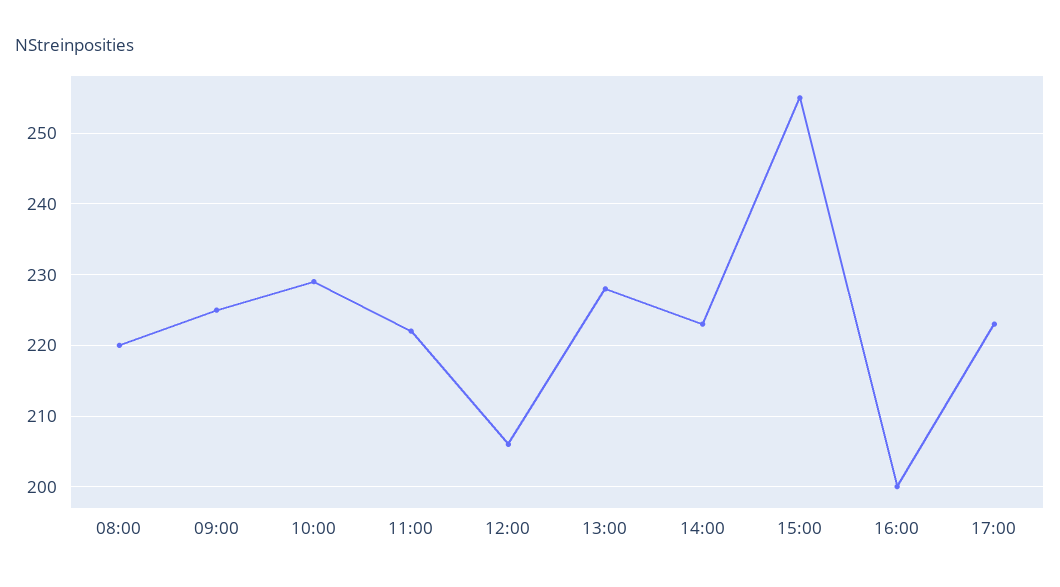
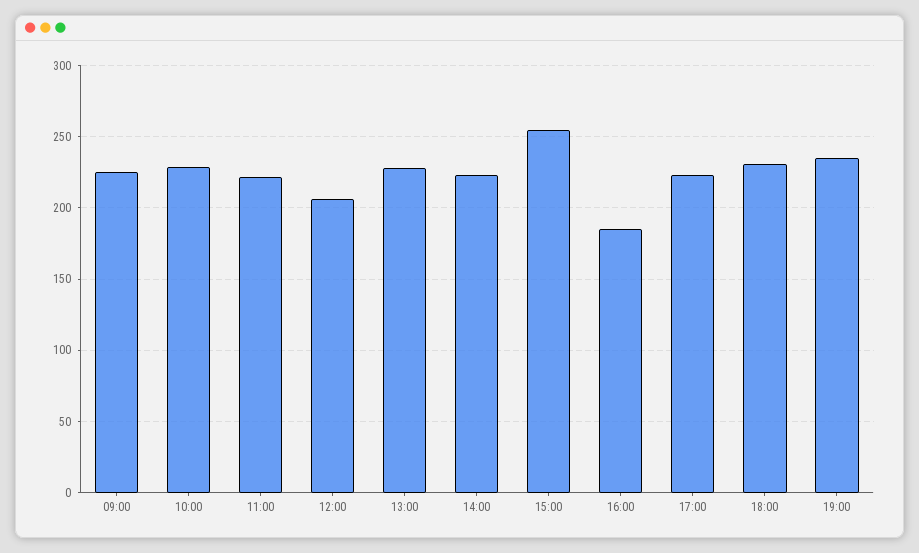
08:00: 220 -> none
16:00: 200 -> 185
18:00: none -> 230
19:00: none -> 235

